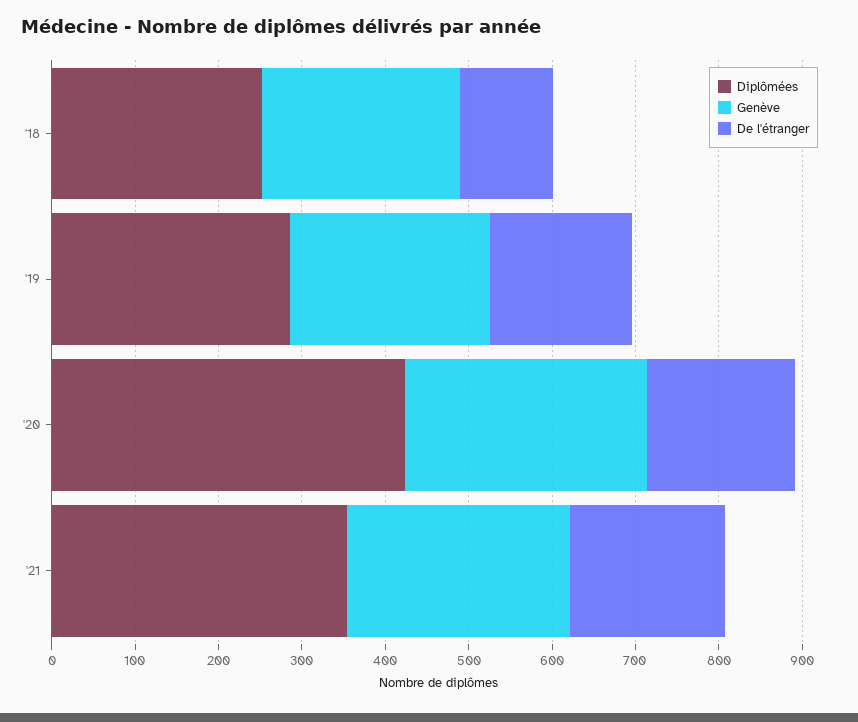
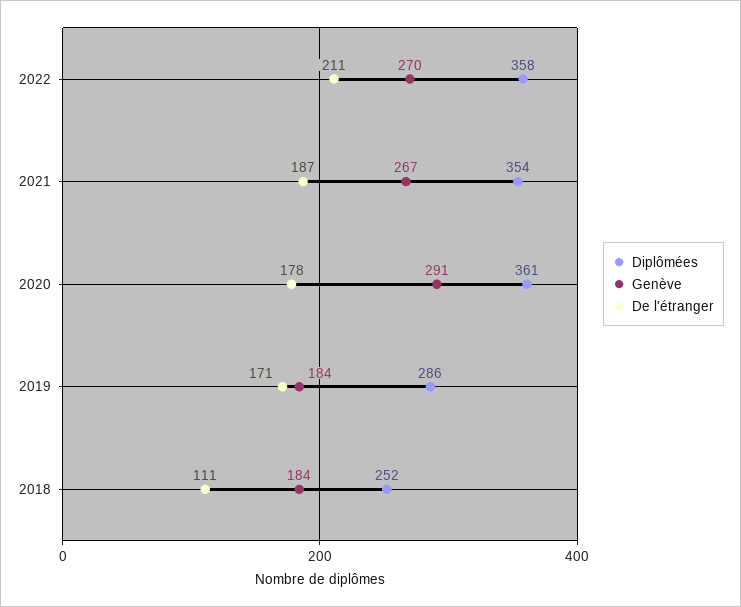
Genève, '18: 240 -> 184
Genève, '19: 240 -> 184
Diplômées, '20: 420 -> 361
Diplômées, 2022: none -> 358
Genève, 2022: none -> 270
De l'étranger, 2022: none -> 211

